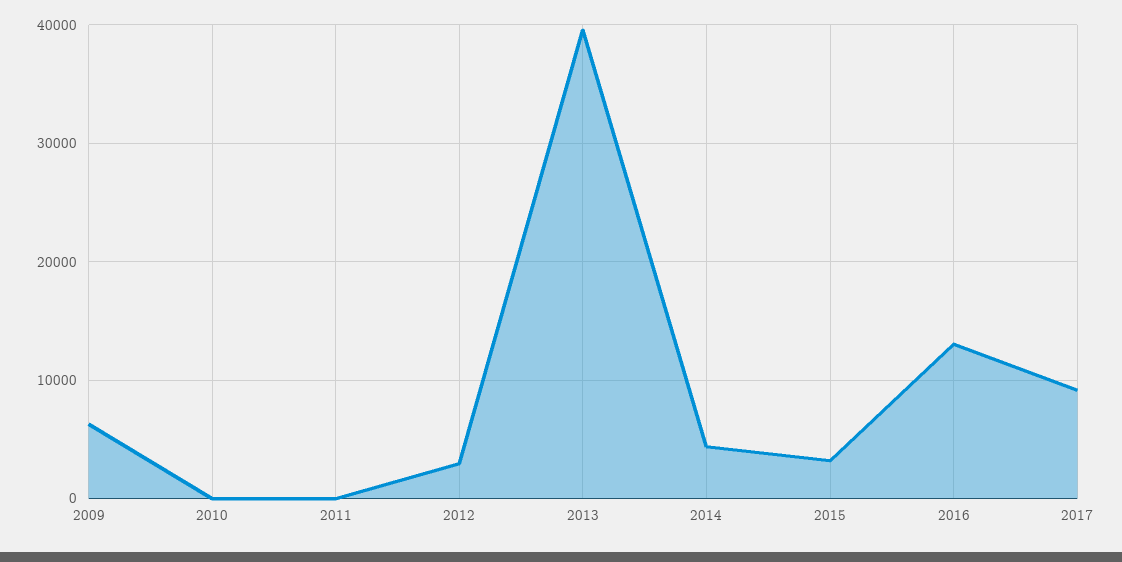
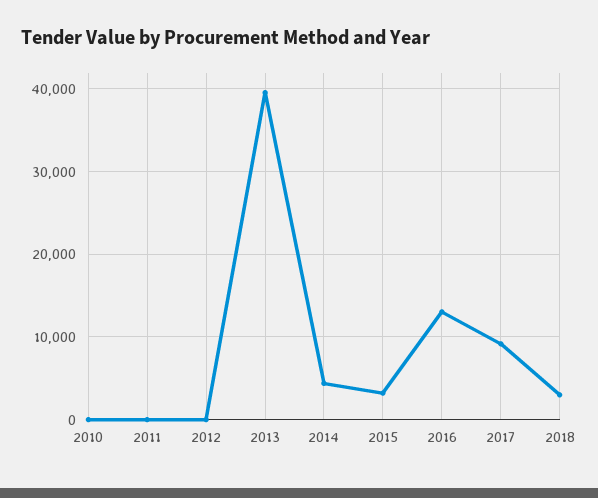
2009: 6000 -> none
2012: 3000 -> 0
2018: none -> 3000

